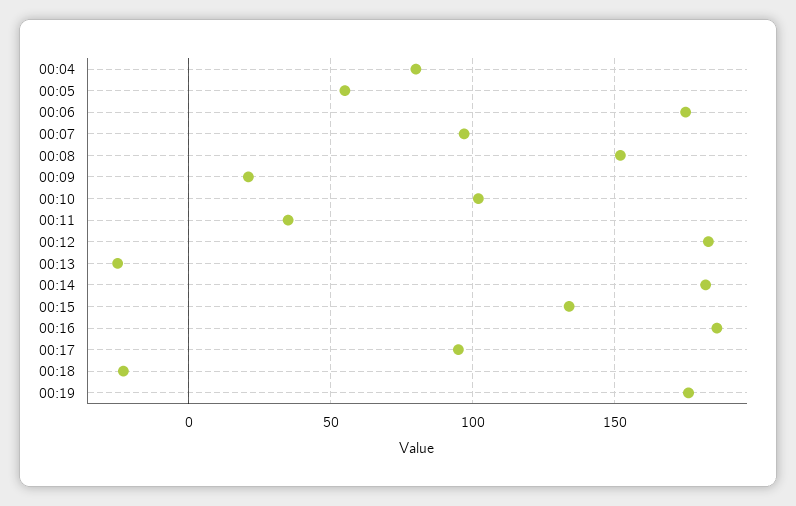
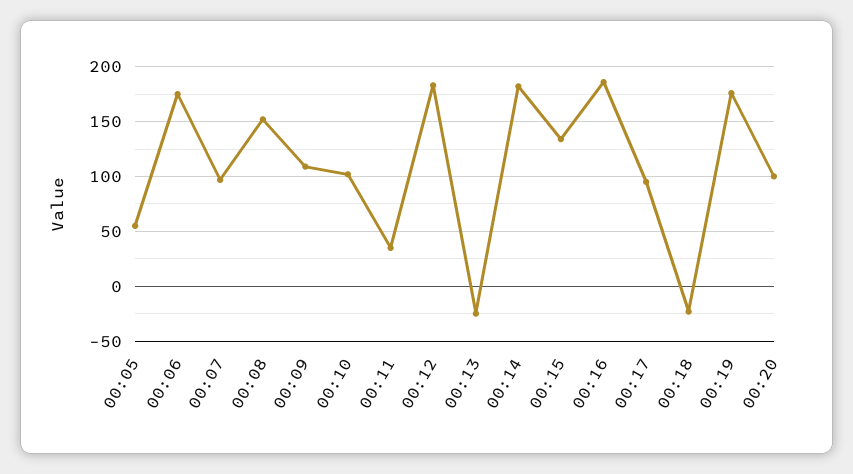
00:04: 80 -> none
00:09: 20 -> 110
00:20: none -> 100

